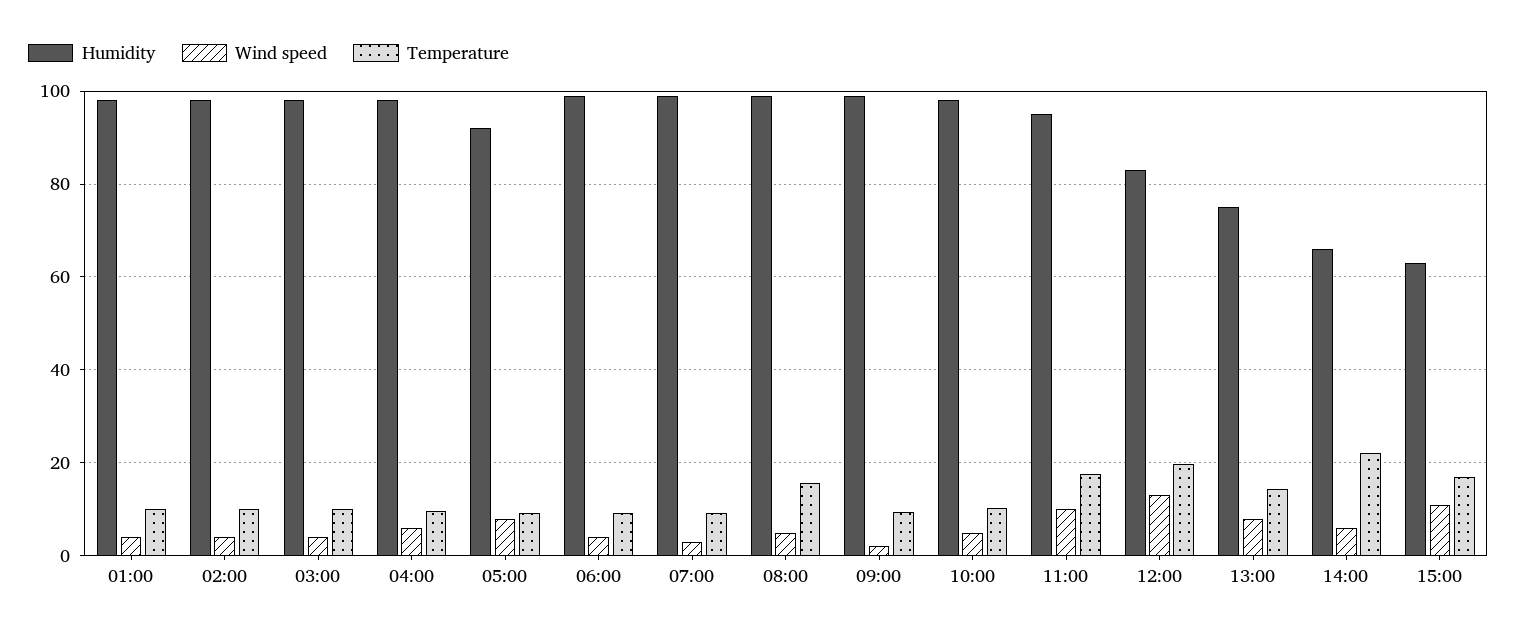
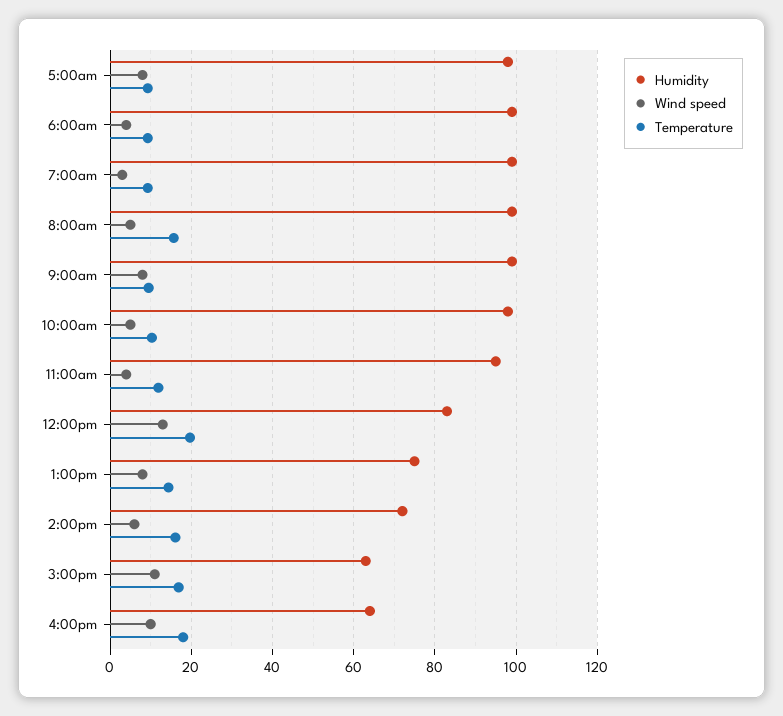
Humidity, 01:00: 98 -> none
Wind speed, 01:00: 4 -> none
Temperature, 01:00: 10 -> none
Humidity, 02:00: 98 -> none
Wind speed, 02:00: 4 -> none
Temperature, 02:00: 10 -> none
Humidity, 03:00: 98 -> none
Wind speed, 03:00: 4 -> none
Temperature, 03:00: 10 -> none
Humidity, 04:00: 98 -> none
Wind speed, 04:00: 6 -> none
Temperature, 04:00: 10 -> none
Humidity, 05:00: 92 -> 98
Wind speed, 09:00: 2 -> 8
Wind speed, 11:00: 10 -> 4
Temperature, 11:00: 18 -> 12
Humidity, 14:00: 66 -> 72
Temperature, 14:00: 22 -> 16
Humidity, 4:00pm: none -> 64
Wind speed, 4:00pm: none -> 10
Temperature, 4:00pm: none -> 18

